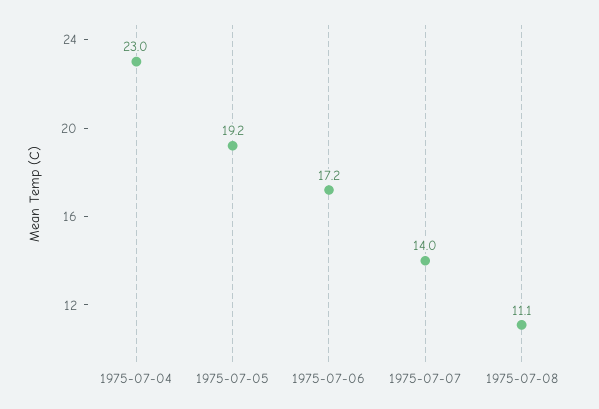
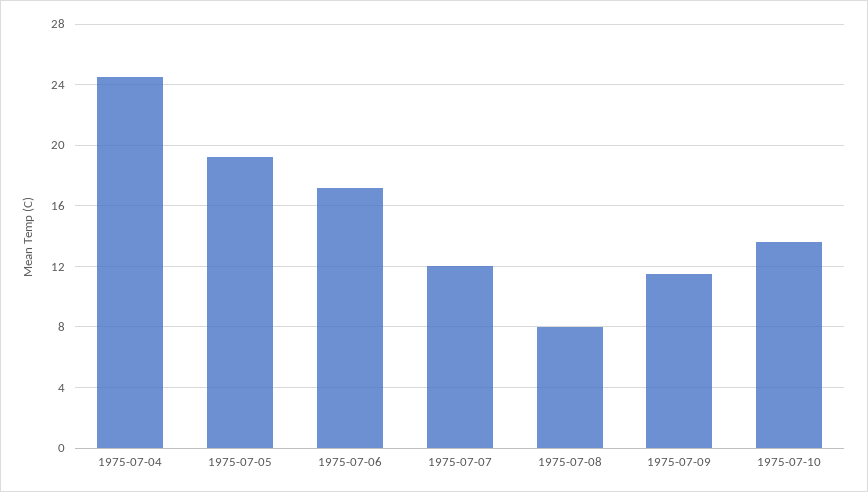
1975-07-04: 23 -> 24.5
1975-07-07: 14 -> 12
1975-07-08: 11.1 -> 8
1975-07-09: none -> 11.5
1975-07-10: none -> 13.5

